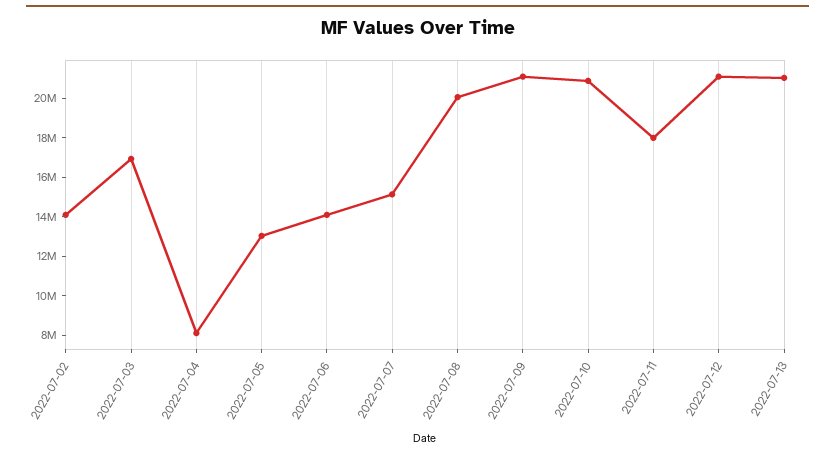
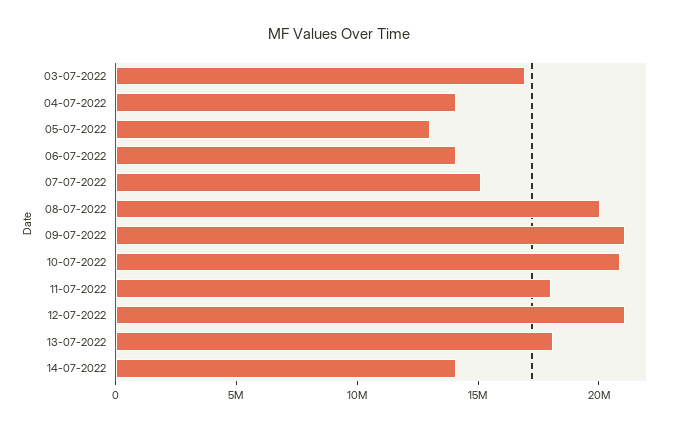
2022-07-02: 14000000 -> none
2022-07-04: 8000000 -> 14000000
2022-07-13: 21000000 -> 18000000
14-07-2022: none -> 14000000

